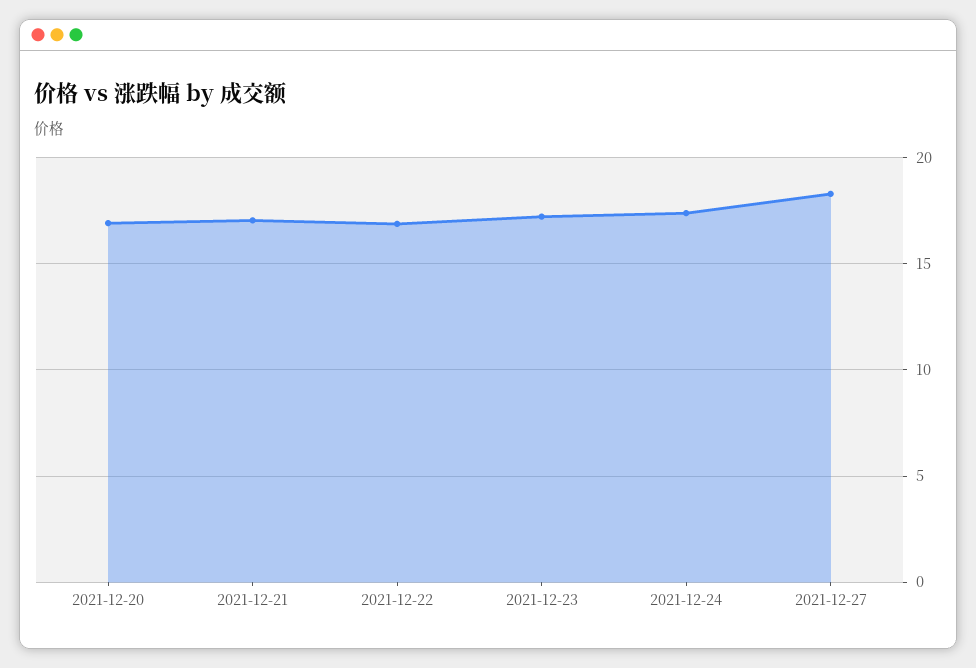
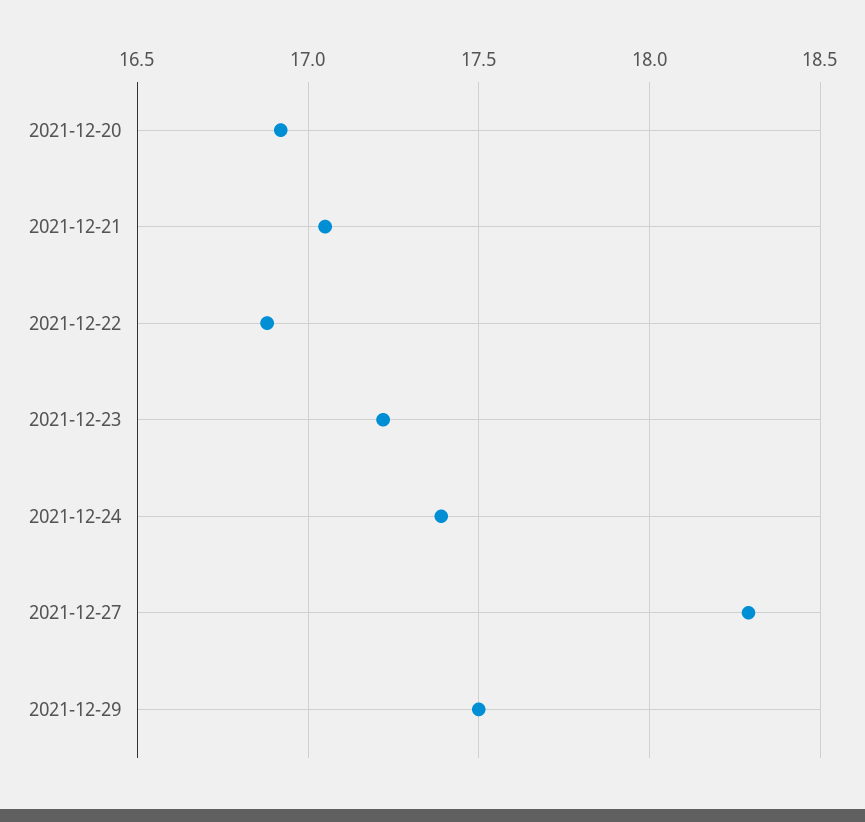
2021-12-29: none -> 17.5

